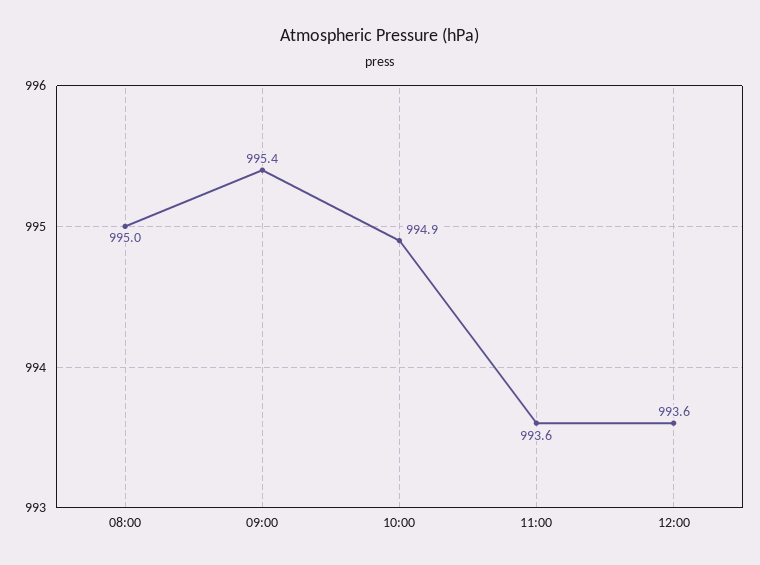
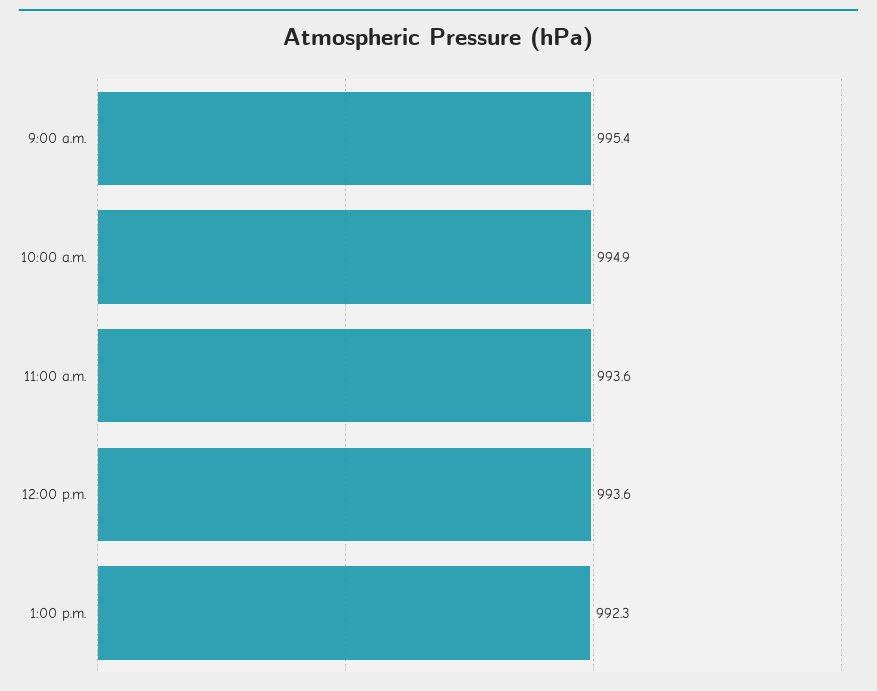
08:00: 995 -> none
1:00 p.m.: none -> 992.3

